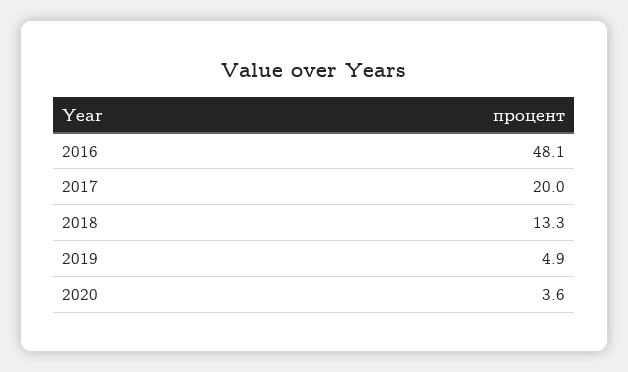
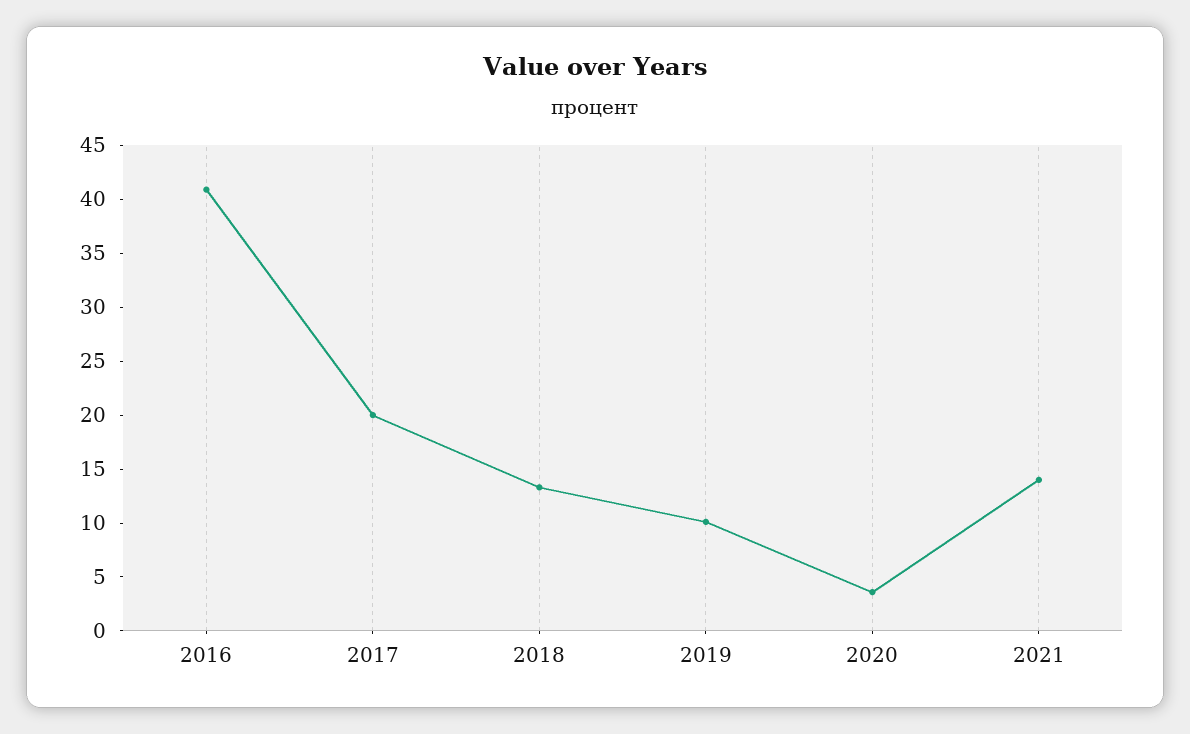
2016: 48.1 -> 41
2019: 4.9 -> 10
2021: none -> 14

